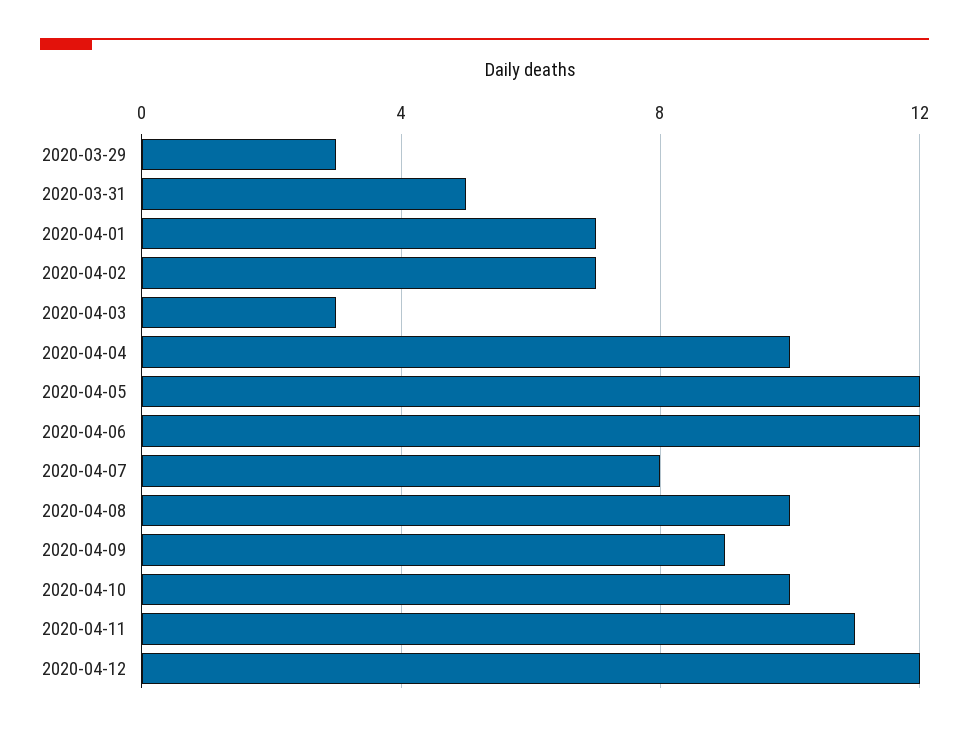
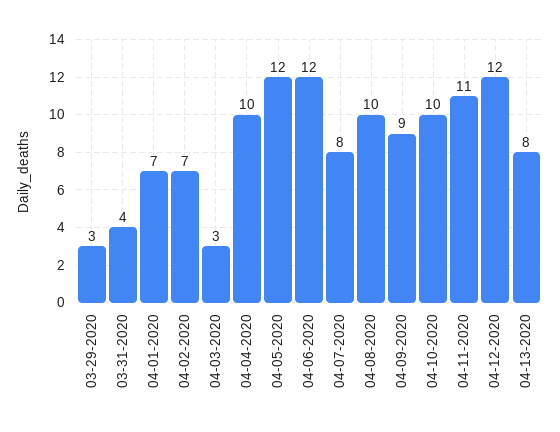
2020-03-31: 5 -> 4
04-13-2020: none -> 8

